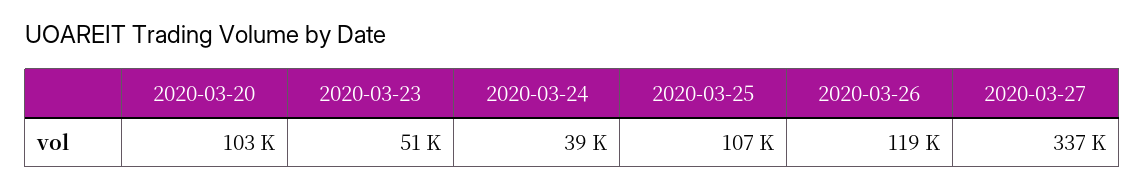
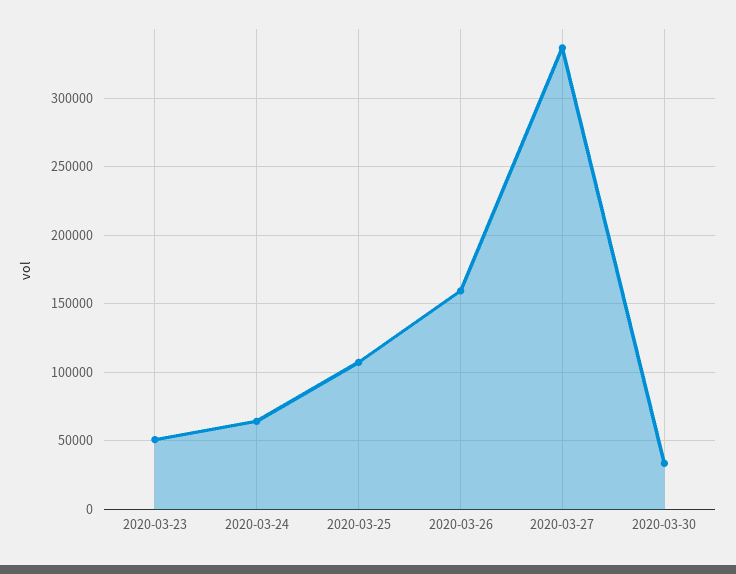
2020-03-20: 103000 -> none
2020-03-24: 39000 -> 65000
2020-03-26: 119000 -> 160000
2020-03-30: none -> 35000

